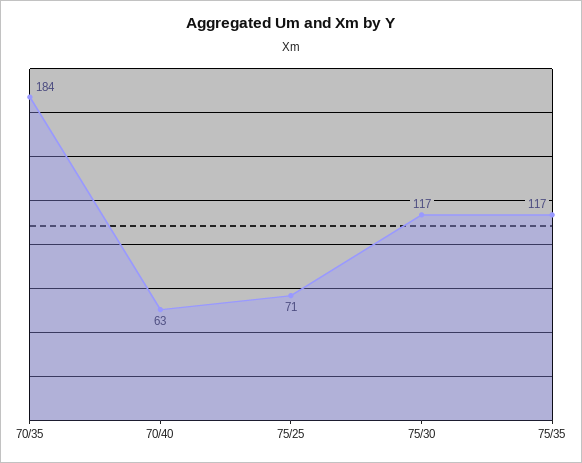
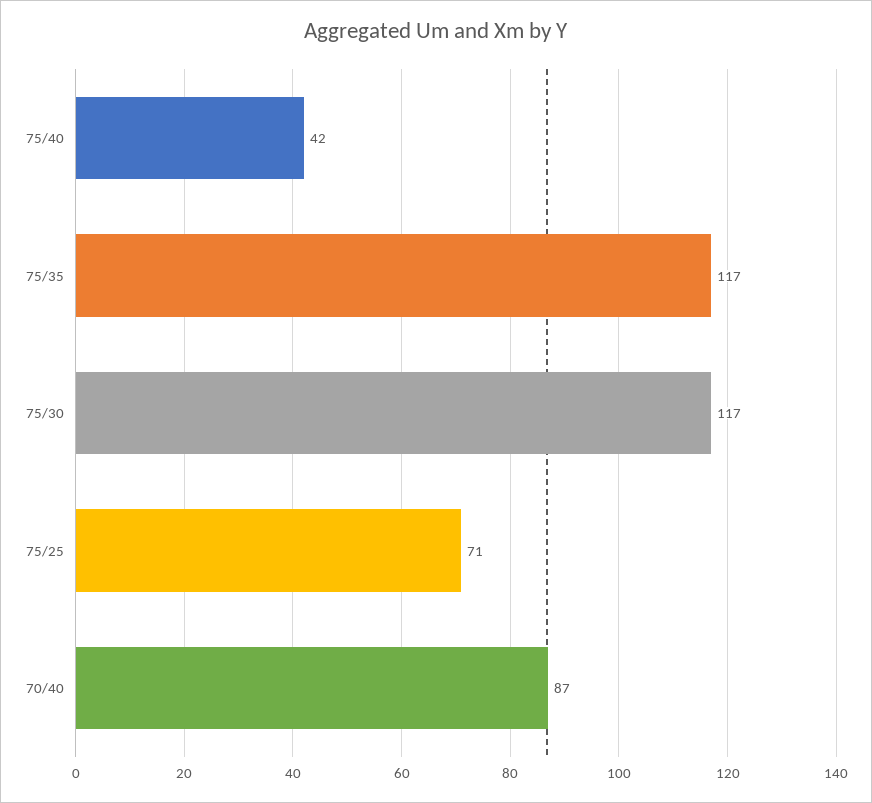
70/35: 184 -> none
70/40: 63 -> 87
75/40: none -> 42

